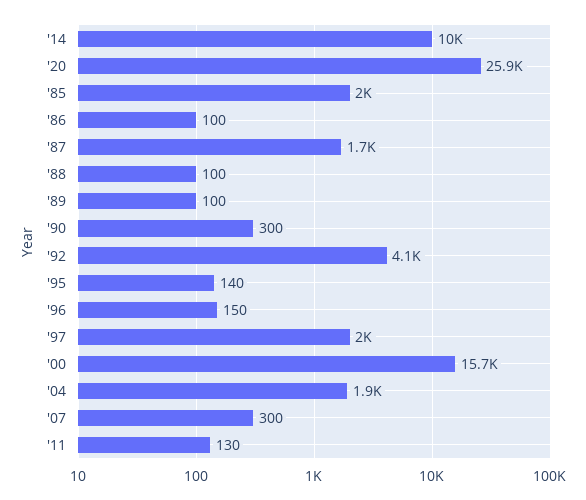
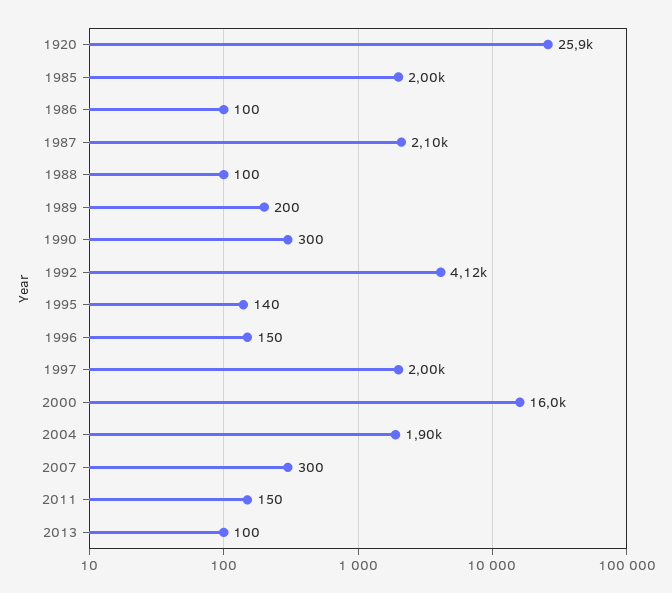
'14: 10000 -> none
'87: 1700 -> 2100
'89: 100 -> 200
'92: 4100 -> 4120
'00: 15700 -> 16000
'11: 130 -> 150
2013: none -> 100

